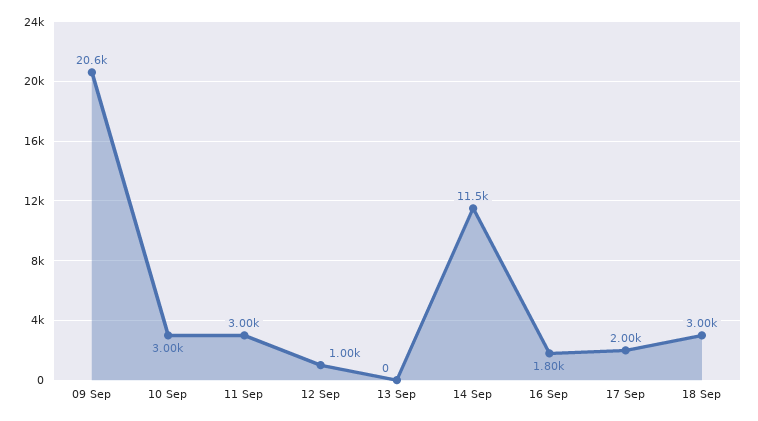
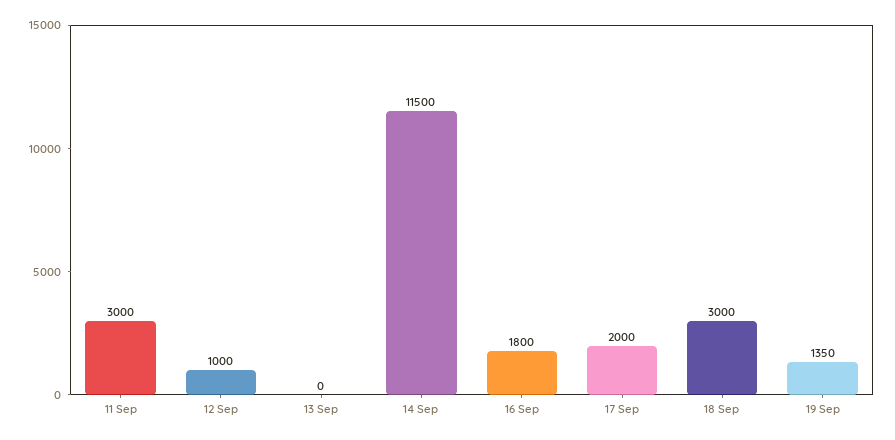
09 Sep: 20600 -> none
10 Sep: 3000 -> none
19 Sep: none -> 1350

